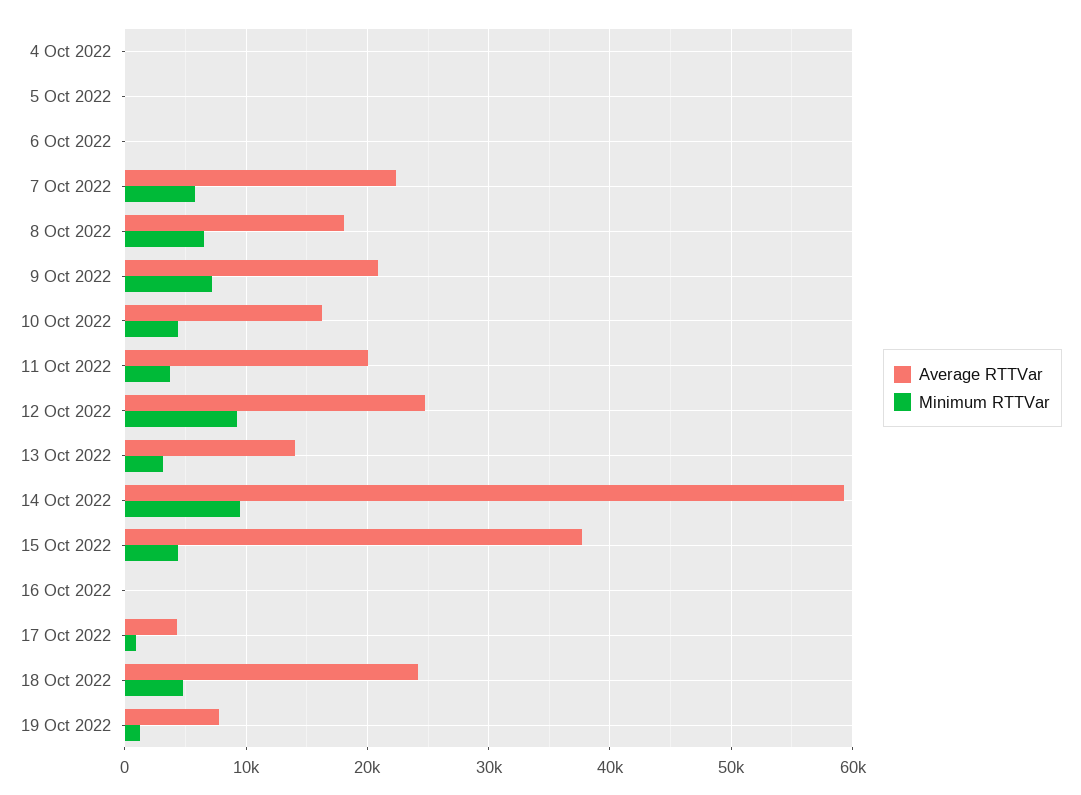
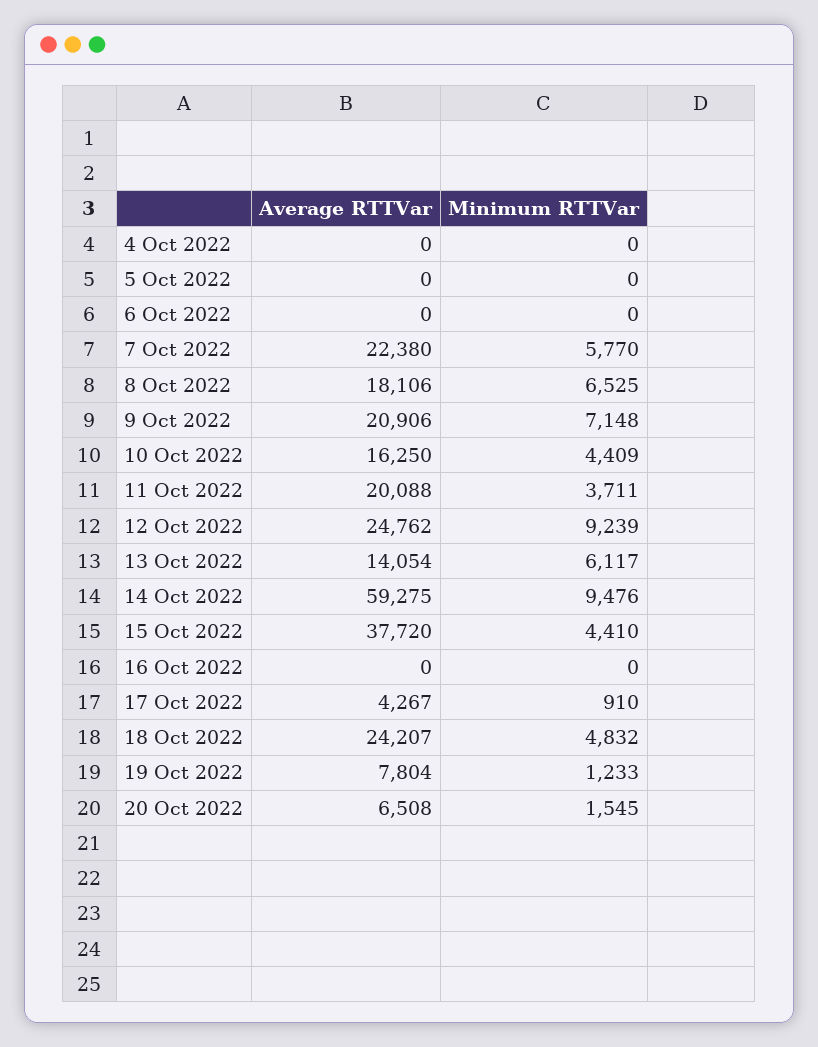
Minimum RTTVar, 13 Oct 2022: 3000 -> 6117
Average RTTVar, 20 Oct 2022: none -> 6508
Minimum RTTVar, 20 Oct 2022: none -> 1545

